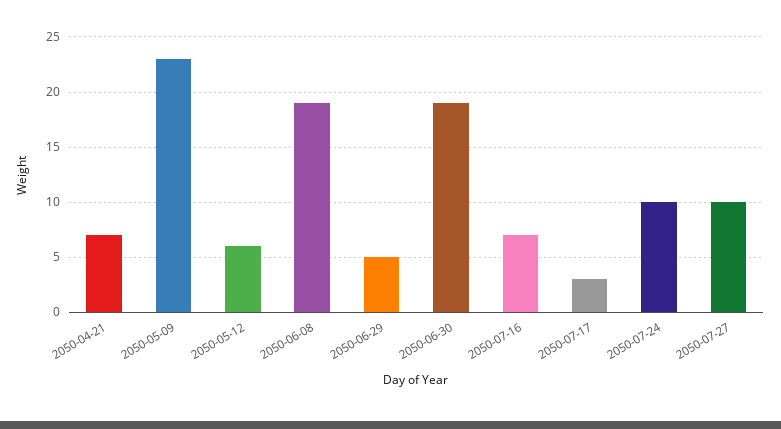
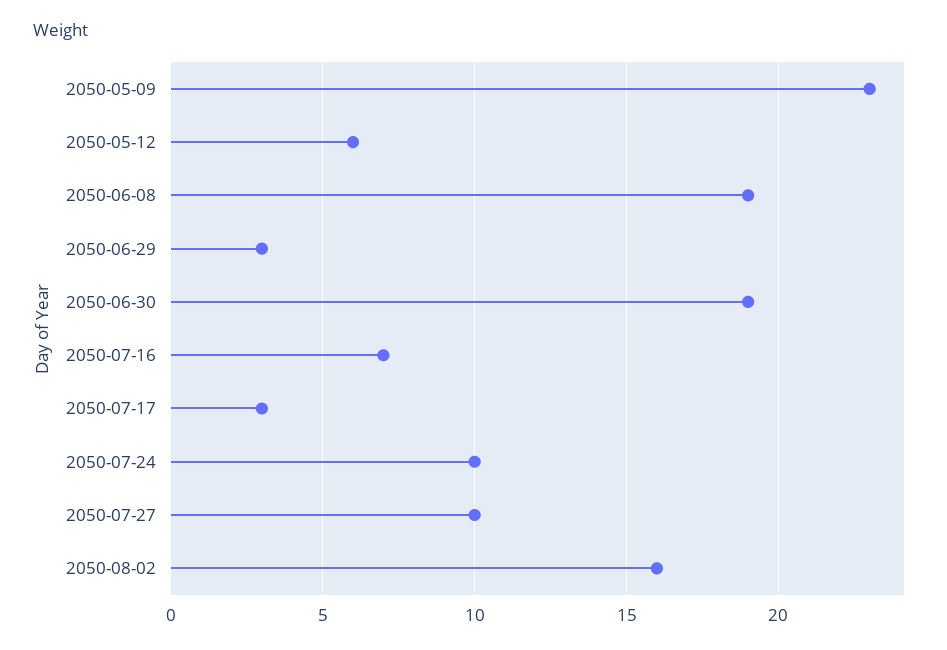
2050-04-21: 7 -> none
2050-06-29: 5 -> 3
2050-08-02: none -> 16

